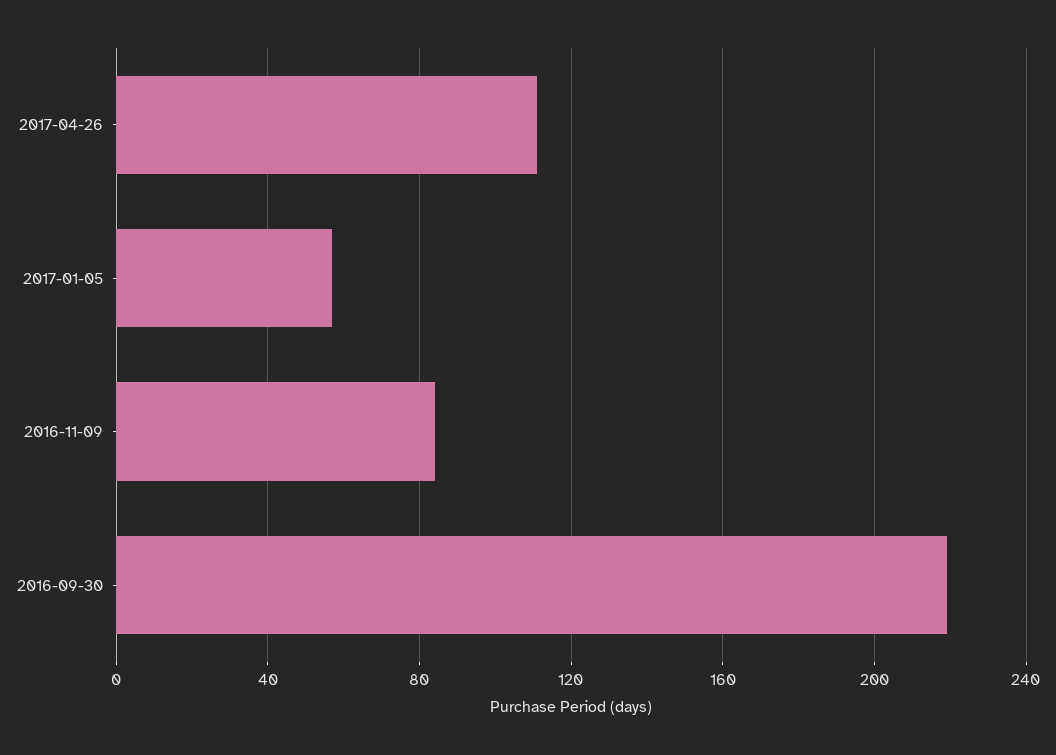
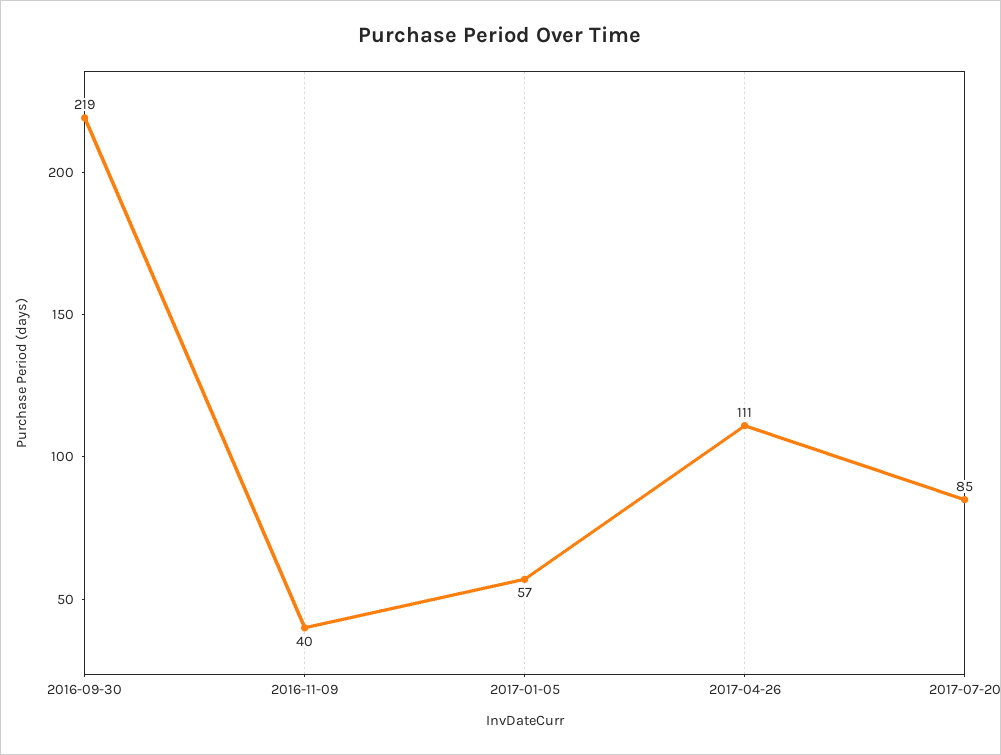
2016-11-09: 85 -> 40
2017-07-20: none -> 85

